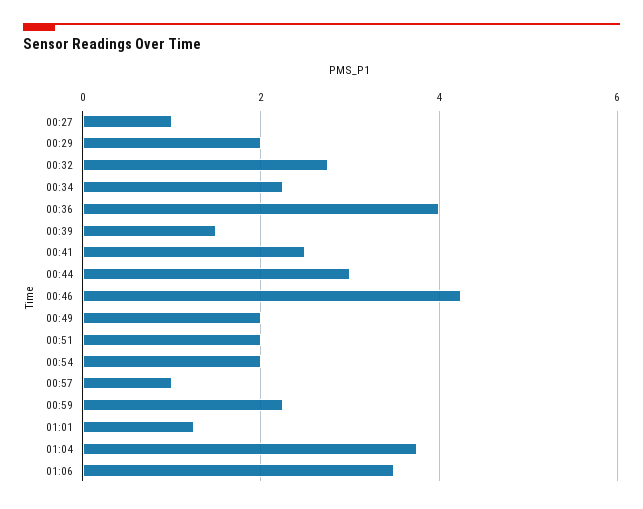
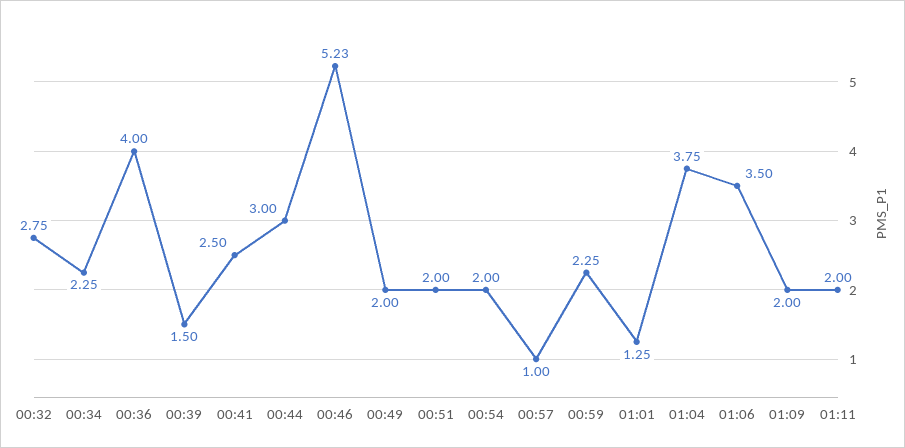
00:27: 1 -> none
00:29: 2 -> none
00:46: 4.2 -> 5.23
01:09: none -> 2
01:11: none -> 2

